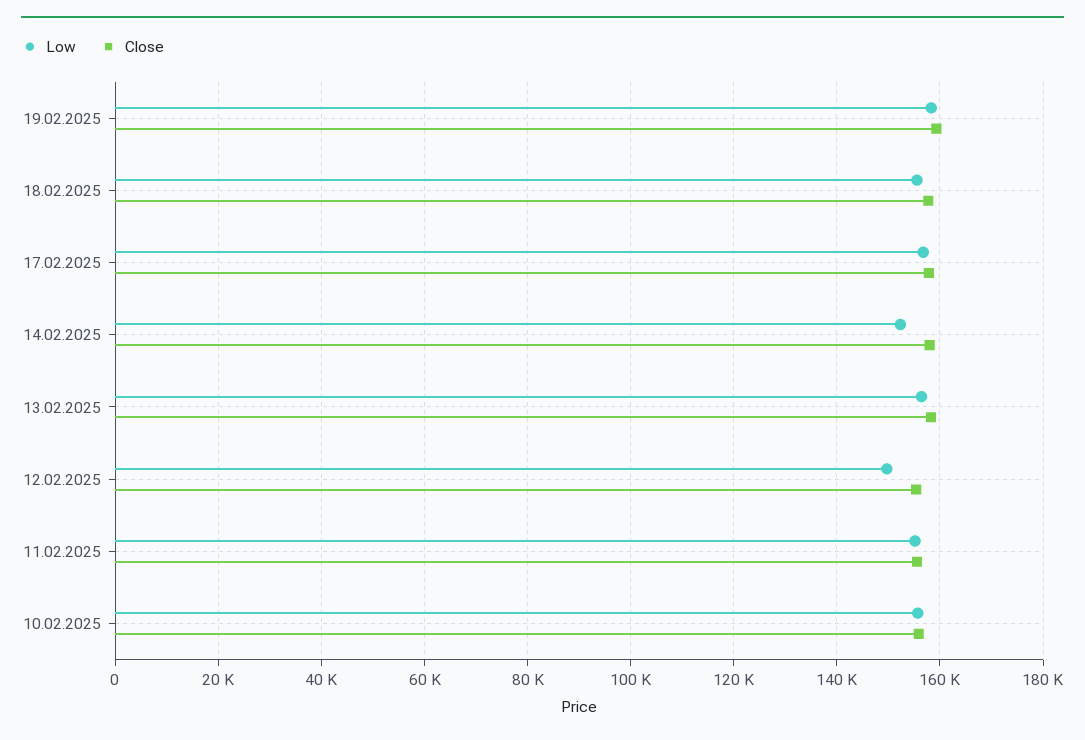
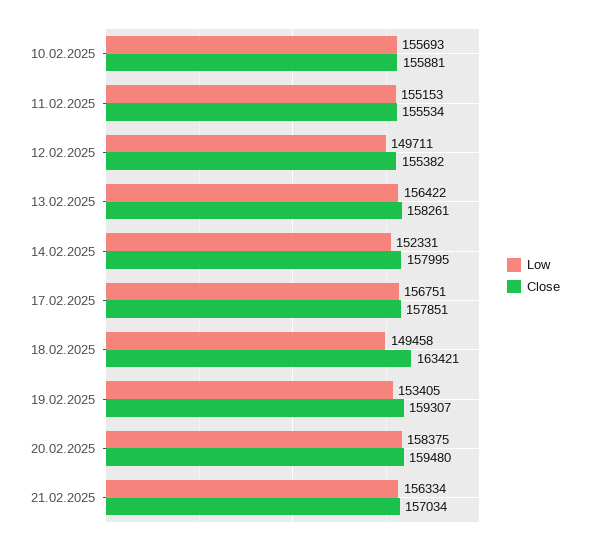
Low, 19.02.2025: 158000 -> 153405
Low, 18.02.2025: 156000 -> 149458
Close, 18.02.2025: 158000 -> 163421
Low, 20.02.2025: none -> 158375
Close, 20.02.2025: none -> 159480
Low, 21.02.2025: none -> 156334
Close, 21.02.2025: none -> 157034

